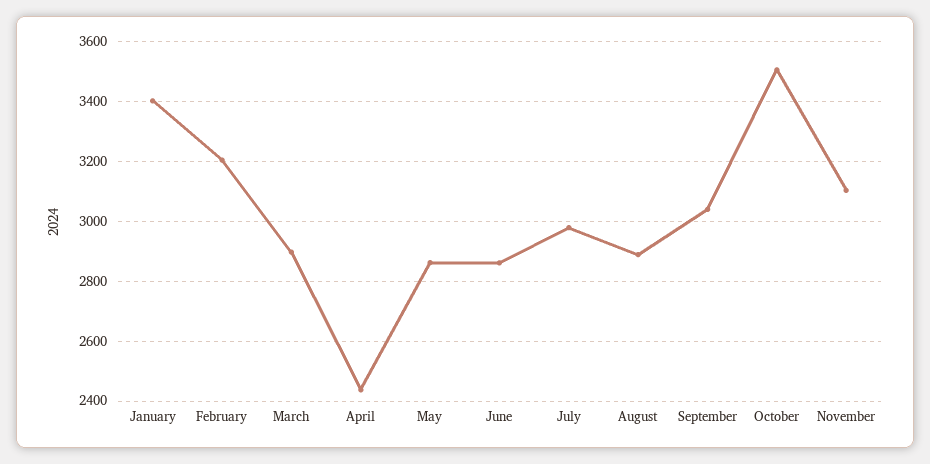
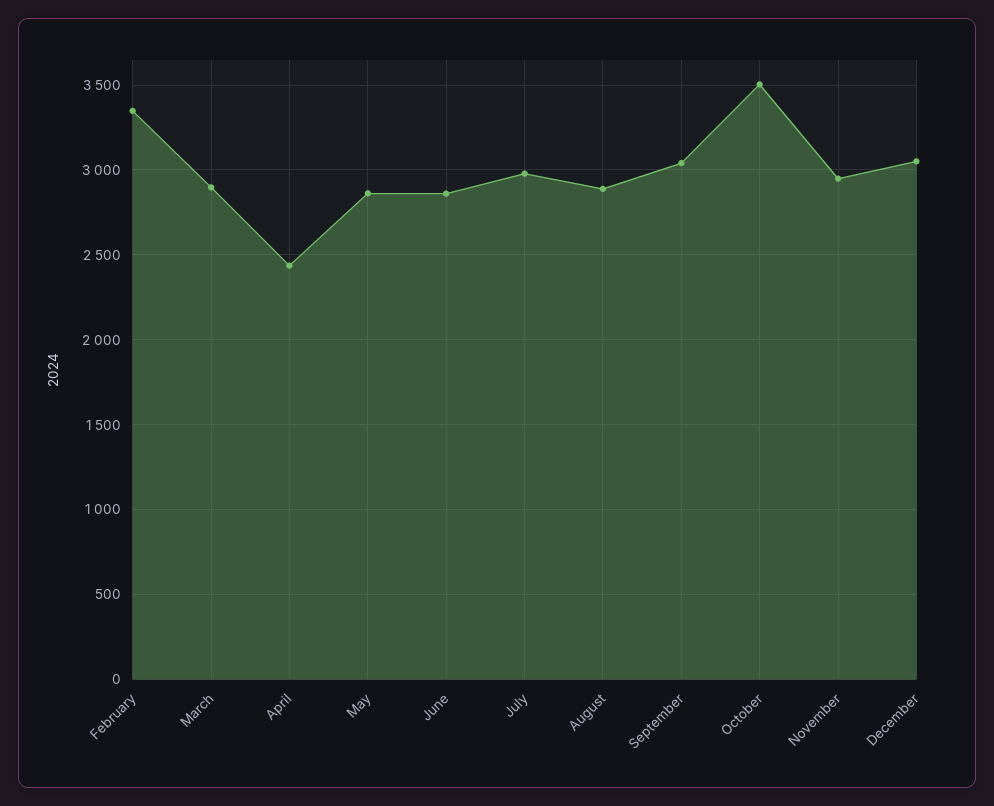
January: 3400 -> none
February: 3200 -> 3350
November: 3100 -> 2950
December: none -> 3050

